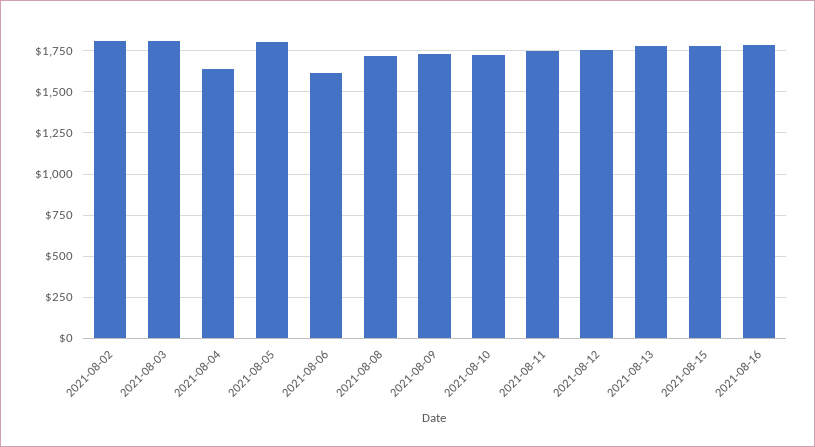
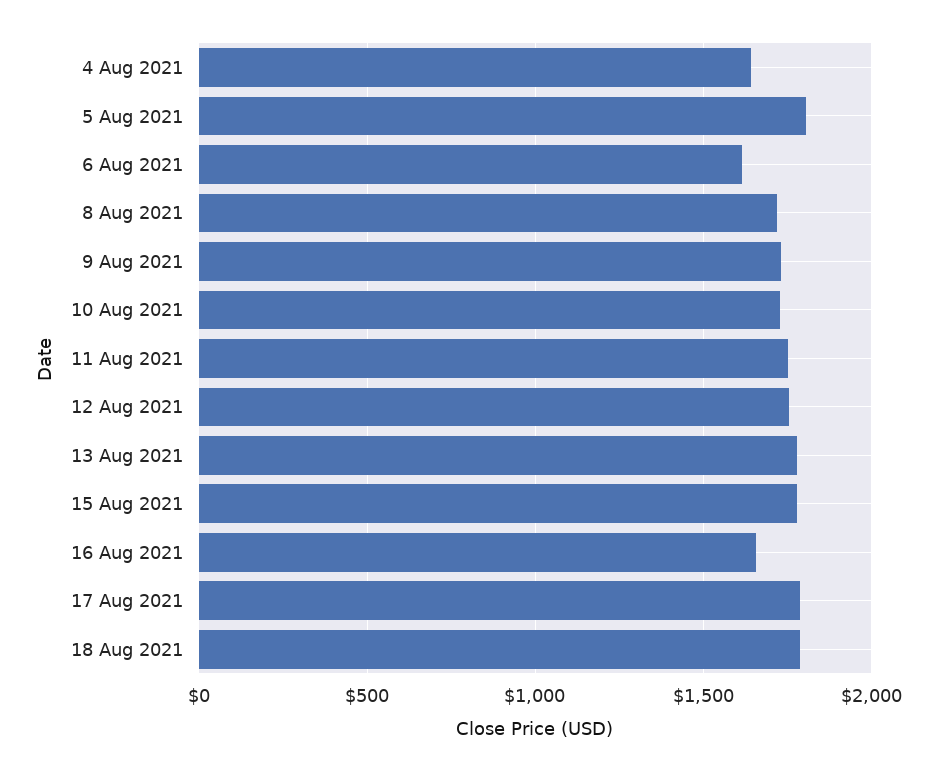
2021-08-02: 1800 -> none
2021-08-03: 1800 -> none
2021-08-16: 1800 -> 1650
17 Aug 2021: none -> 1800
18 Aug 2021: none -> 1800

